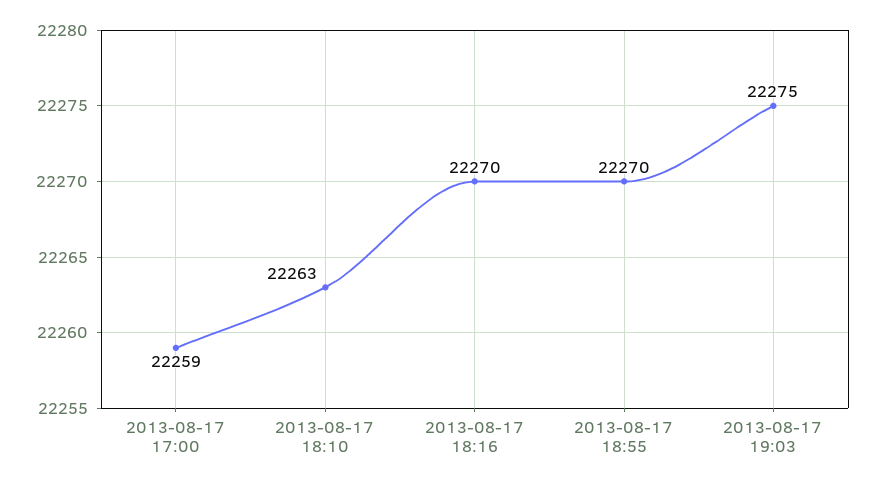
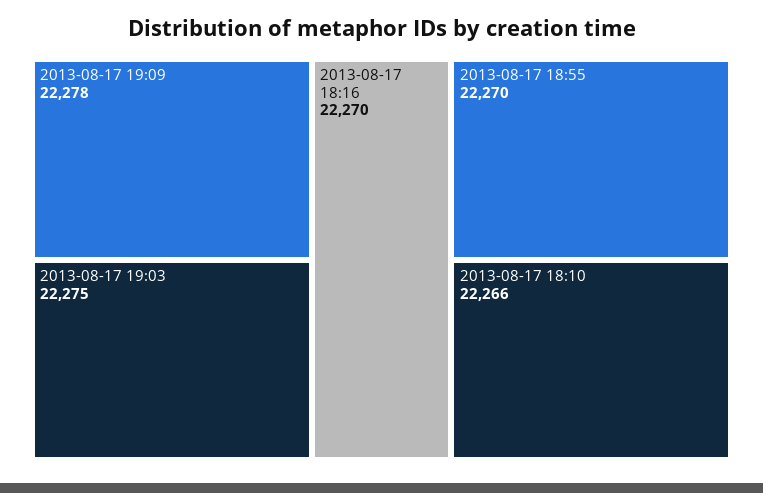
2013-08-17 17:00: 22259 -> none
2013-08-17 18:10: 22263 -> 22266
2013-08-17 19:09: none -> 22278

